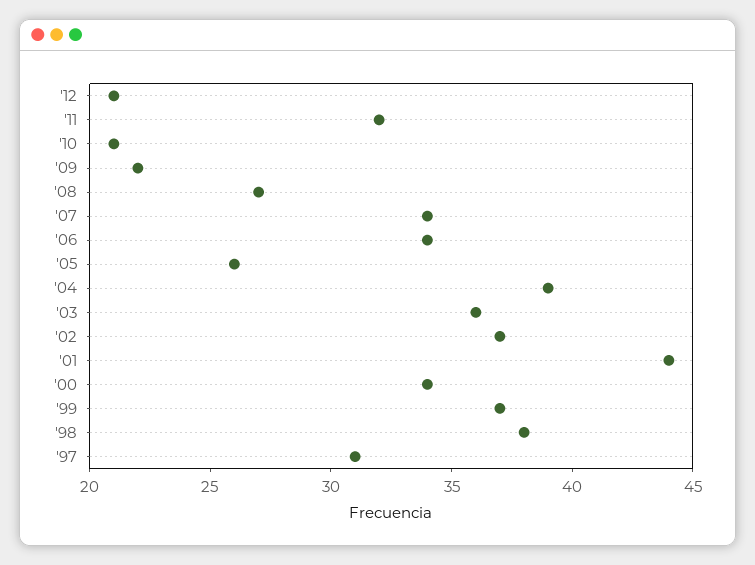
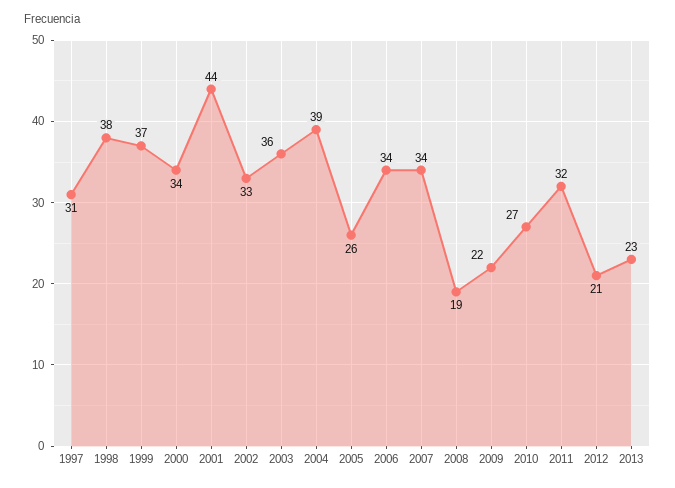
'10: 21 -> 27
'08: 27 -> 19
'02: 37 -> 33
2013: none -> 23

